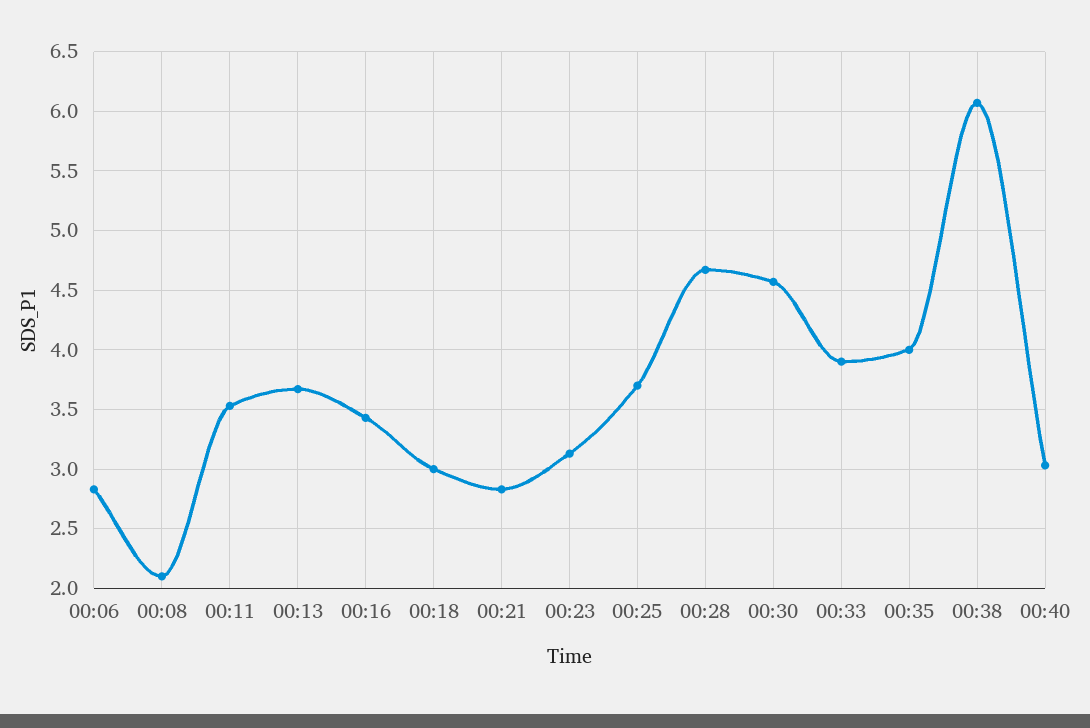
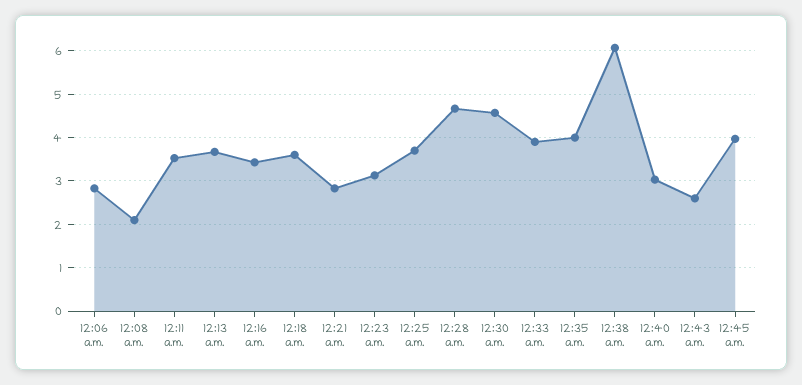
00:18: 3 -> 3.6
12:43 a.m.: none -> 2.6
12:45 a.m.: none -> 4

